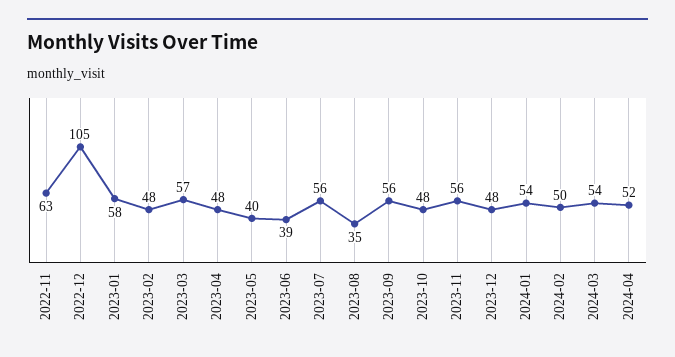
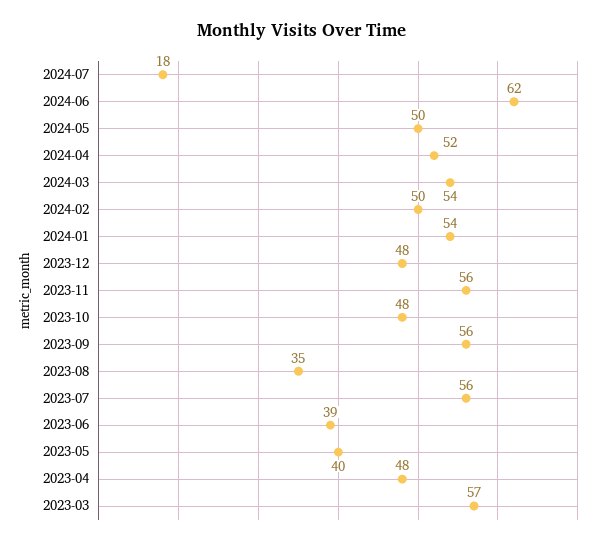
2022-11: 63 -> none
2022-12: 105 -> none
2023-01: 58 -> none
2023-02: 48 -> none
2024-07: none -> 18
2024-06: none -> 62
2024-05: none -> 50

